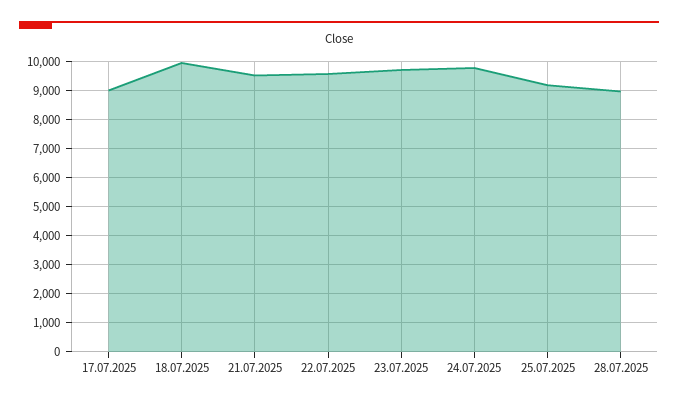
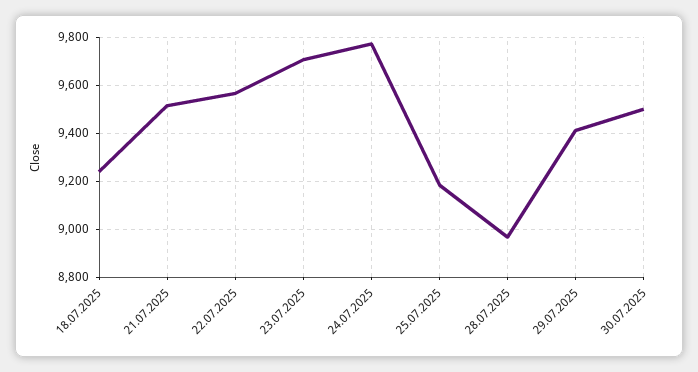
17.07.2025: 9000 -> none
18.07.2025: 10000 -> 9250
29.07.2025: none -> 9400
30.07.2025: none -> 9500

